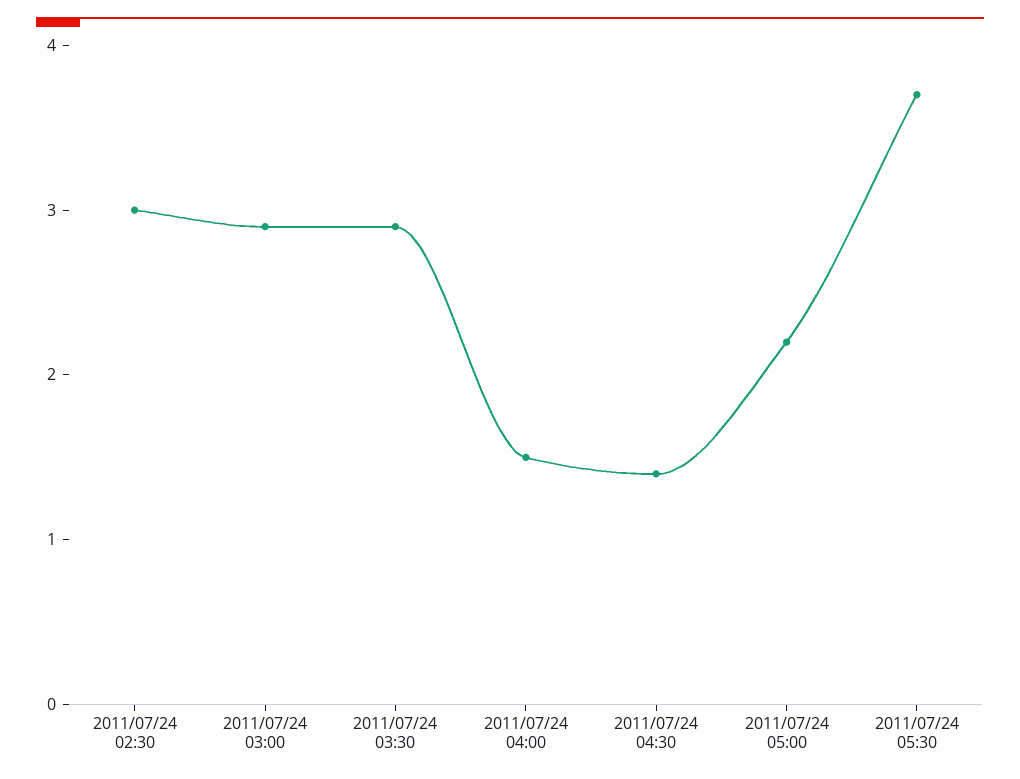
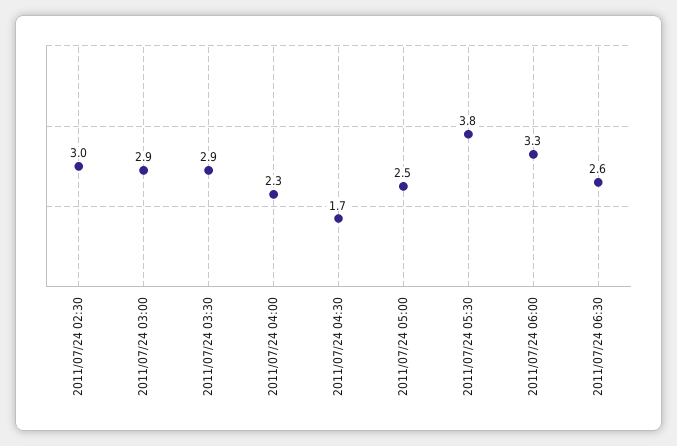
2011/07/24 04:00: 1.5 -> 2.3
2011/07/24 04:30: 1.4 -> 1.7
2011/07/24 05:00: 2.2 -> 2.5
2011/07/24 05:30: 3.7 -> 3.8
2011/07/24 06:00: none -> 3.3
2011/07/24 06:30: none -> 2.6

